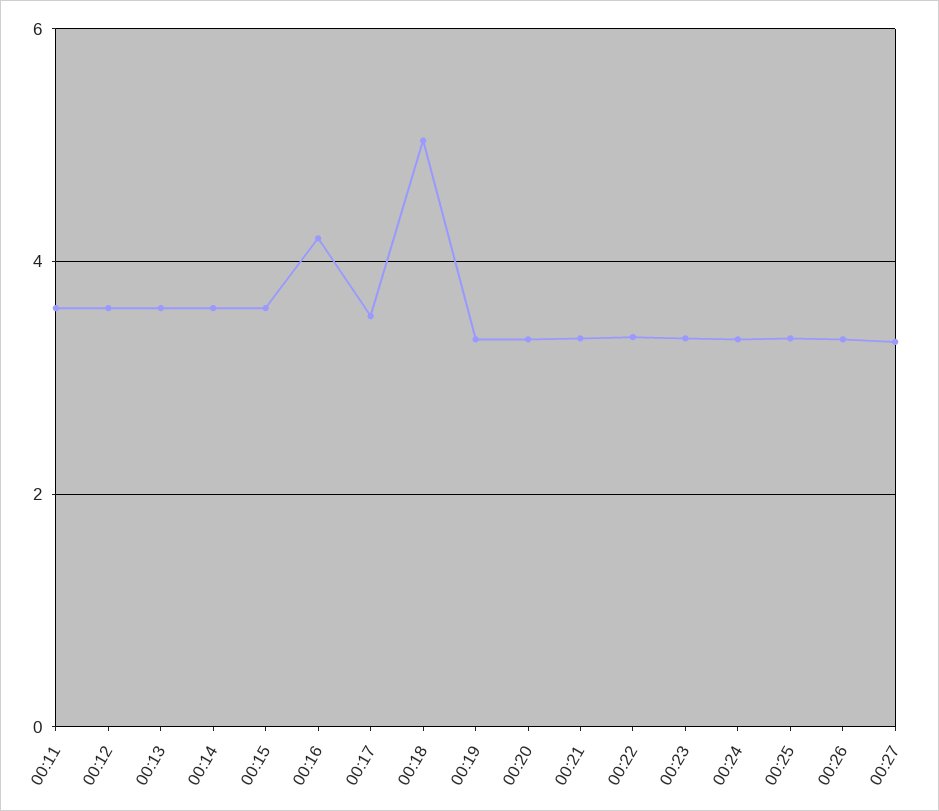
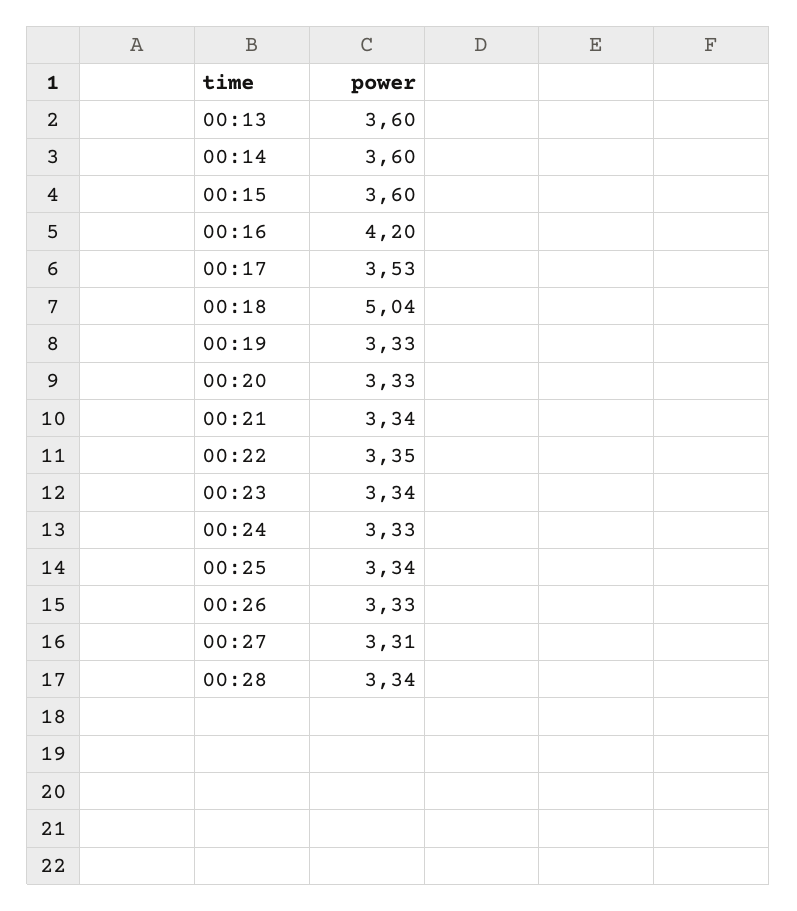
00:11: 3.6 -> none
00:12: 3.6 -> none
00:28: none -> 3.34

